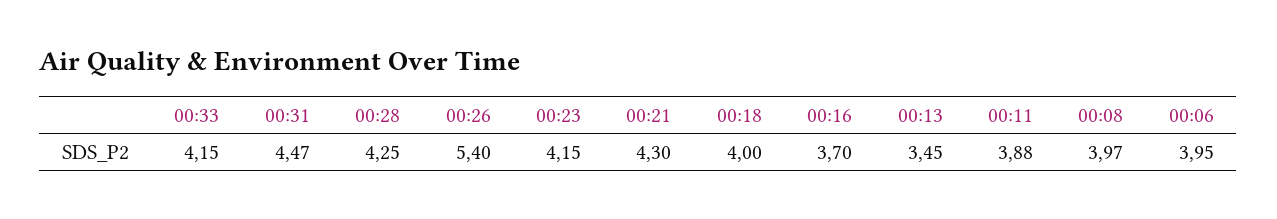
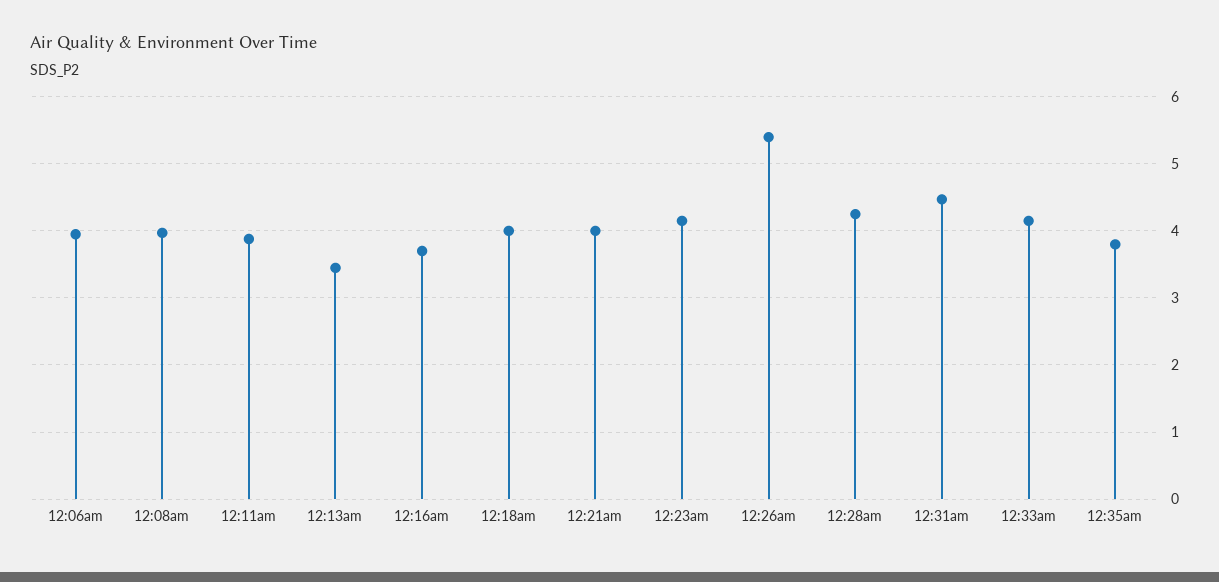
00:21: 4.3 -> 4
12:35am: none -> 3.8

